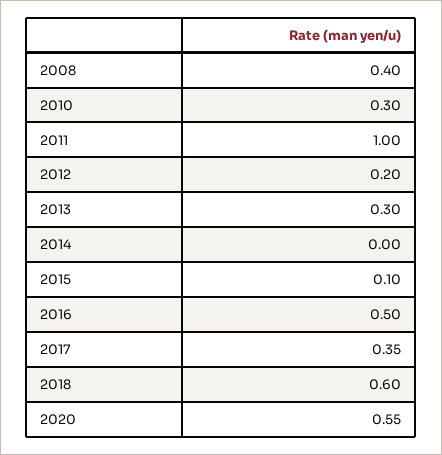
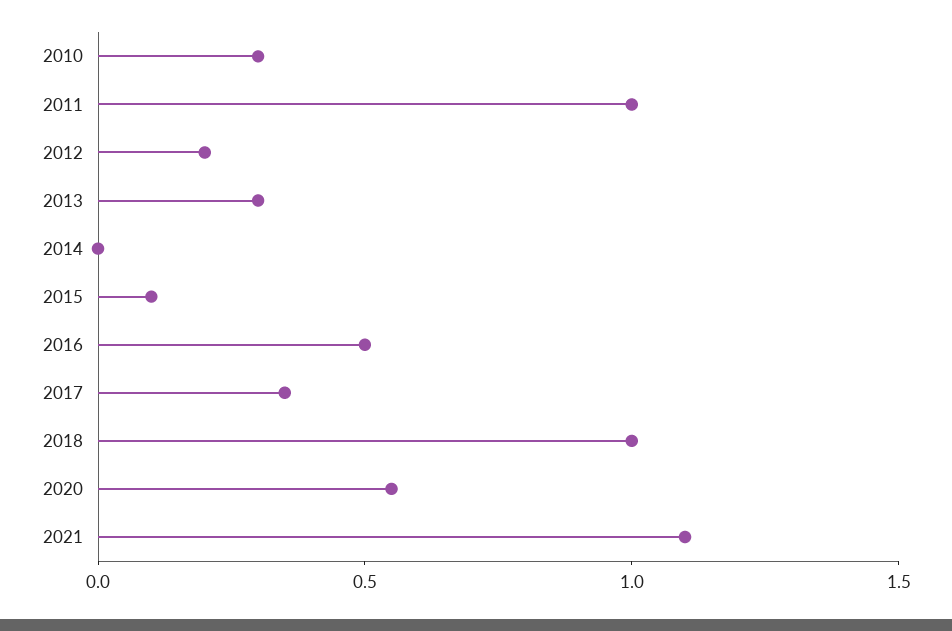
2008: 0.4 -> none
2018: 0.6 -> 1
2021: none -> 1.1

